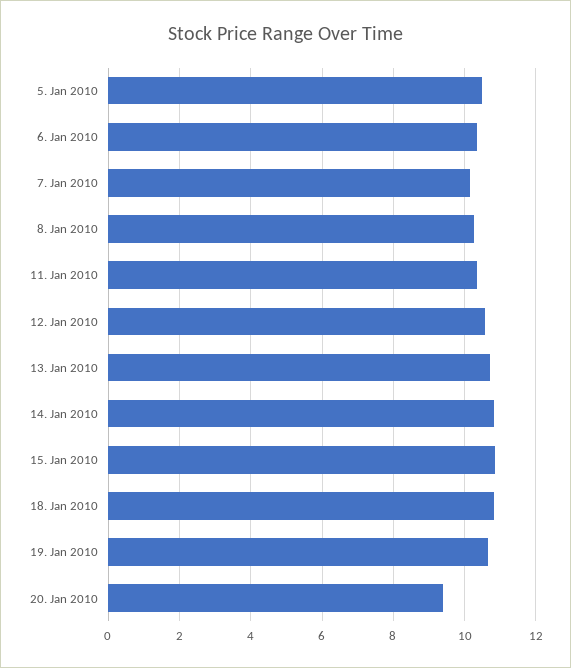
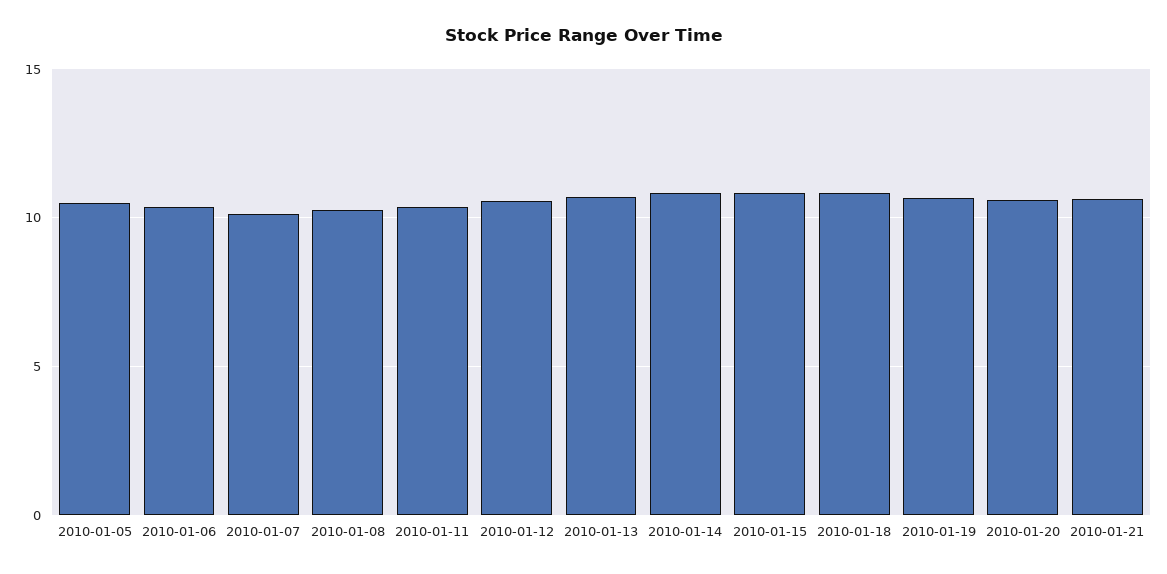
20. Jan 2010: 9.4 -> 10.5
2010-01-21: none -> 10.5

